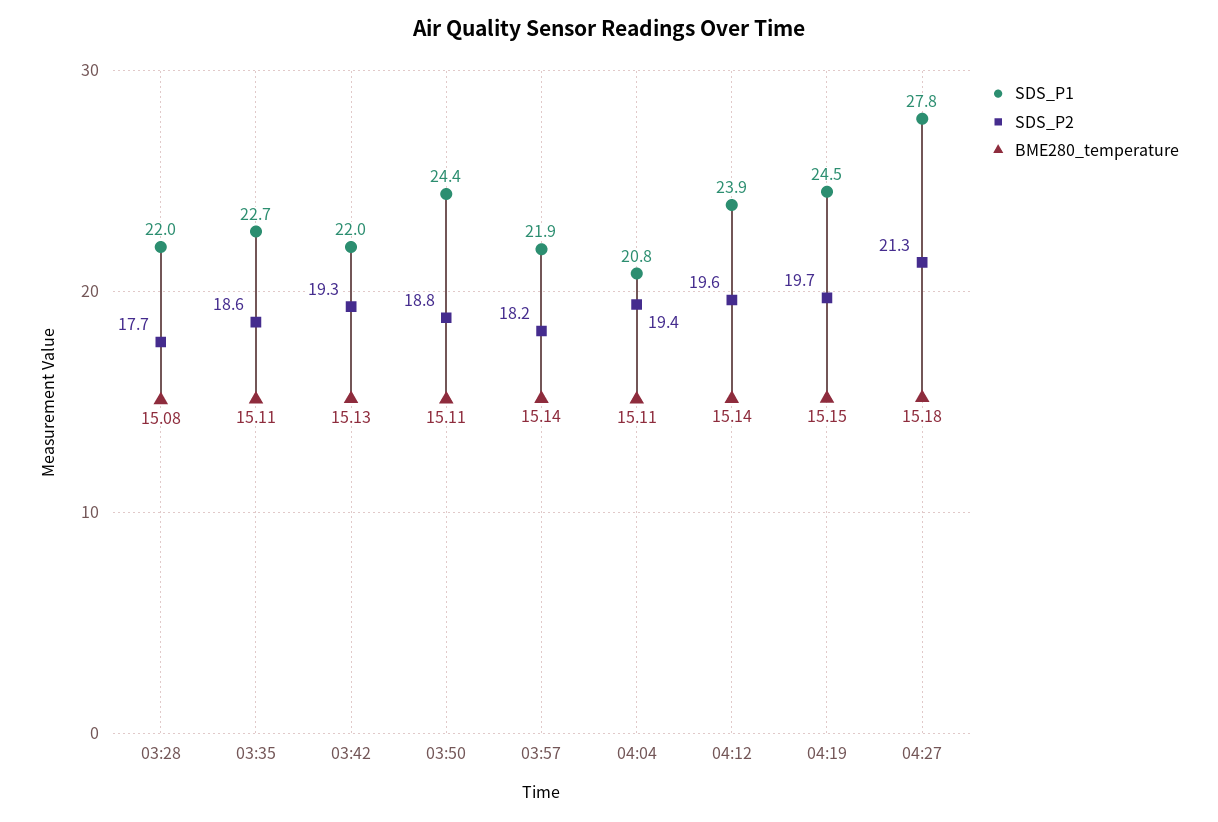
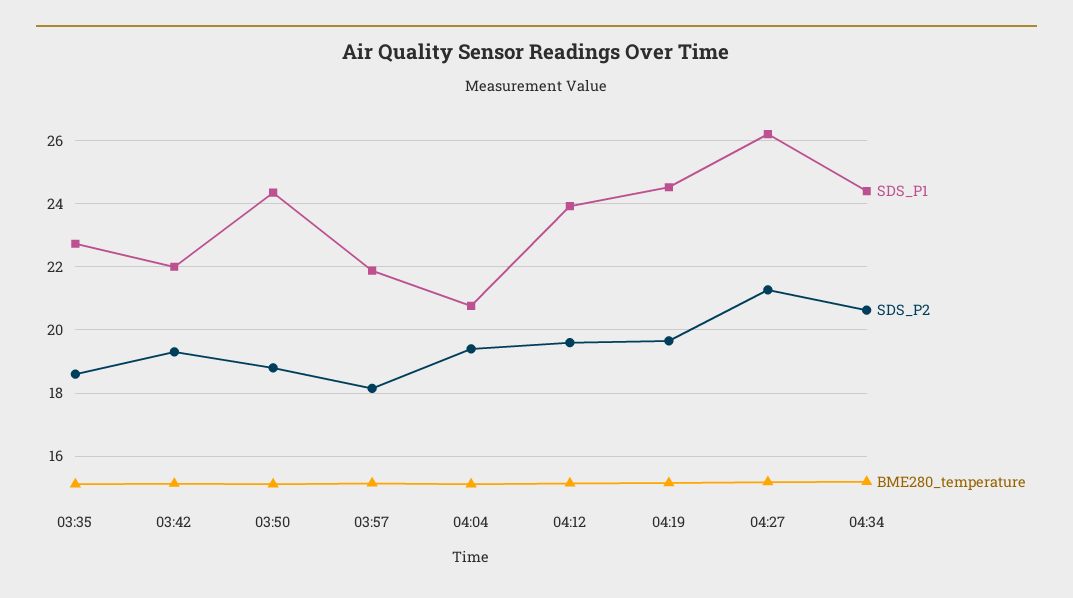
SDS_P1, 03:28: 22 -> none
SDS_P2, 03:28: 17.7 -> none
BME280_temperature, 03:28: 15.08 -> none
SDS_P1, 04:27: 27.8 -> 26.2
SDS_P1, 04:34: none -> 24.4
SDS_P2, 04:34: none -> 20.6
BME280_temperature, 04:34: none -> 15.2

